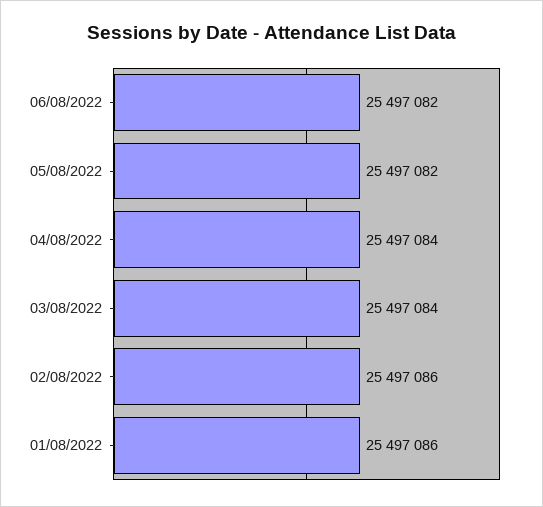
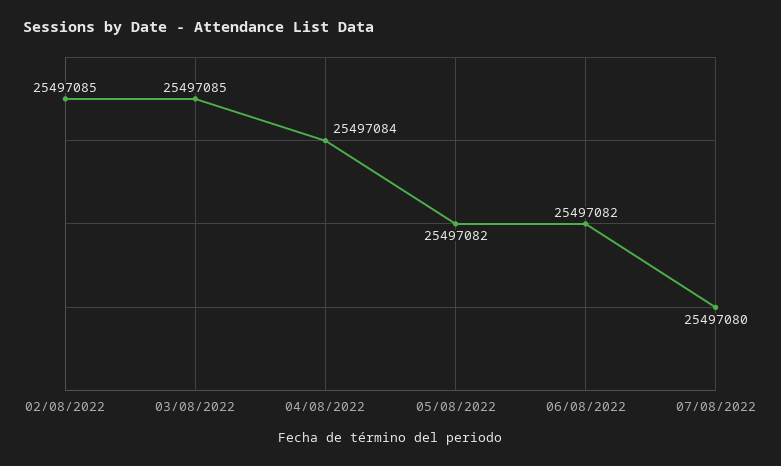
03/08/2022: 25497084 -> 25497085
02/08/2022: 25497086 -> 25497085
01/08/2022: 25497086 -> none
07/08/2022: none -> 25497080

